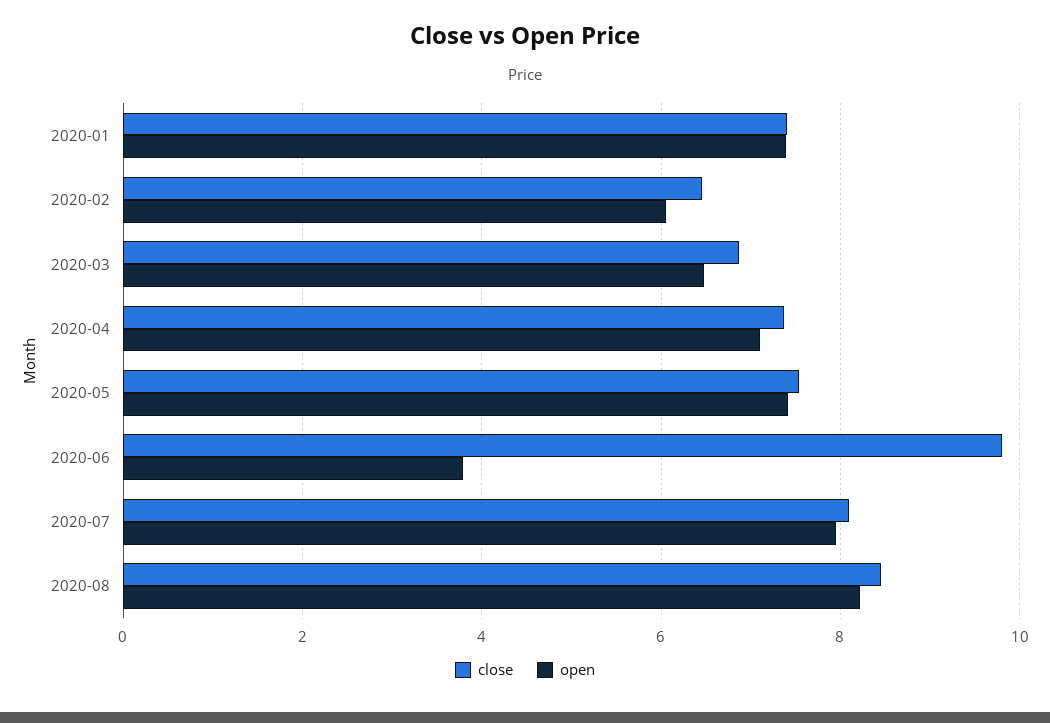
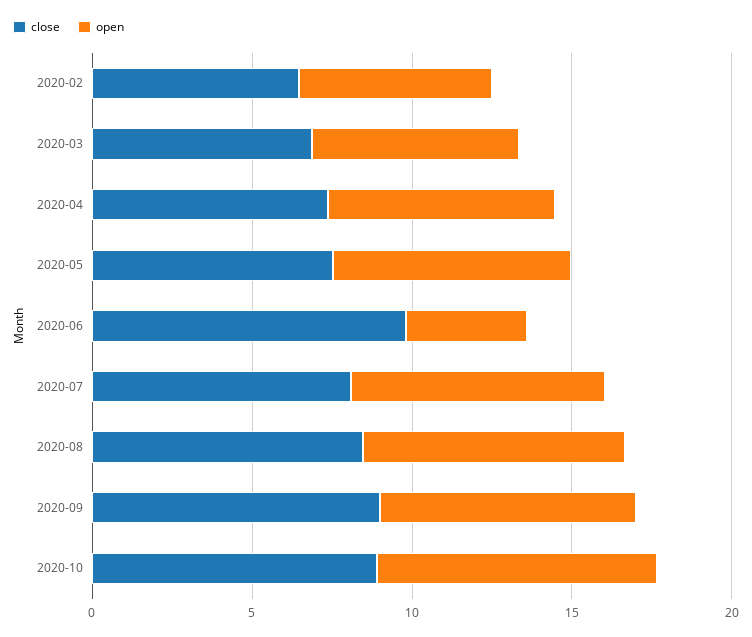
close, 2020-01: 7.4 -> none
open, 2020-01: 7.4 -> none
close, 2020-09: none -> 9
open, 2020-09: none -> 8
close, 2020-10: none -> 9
open, 2020-10: none -> 9

